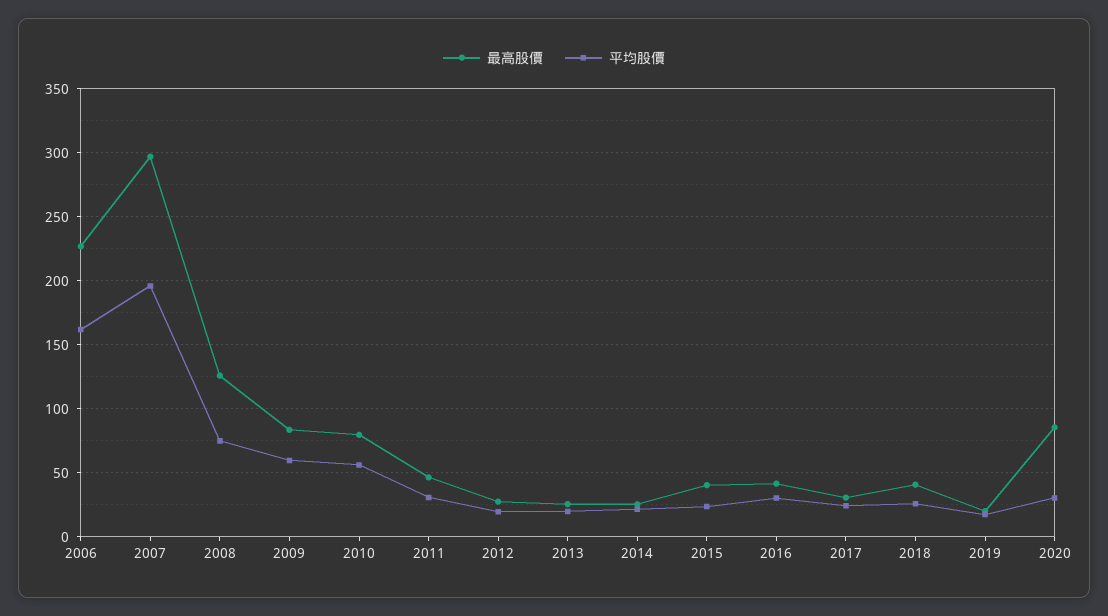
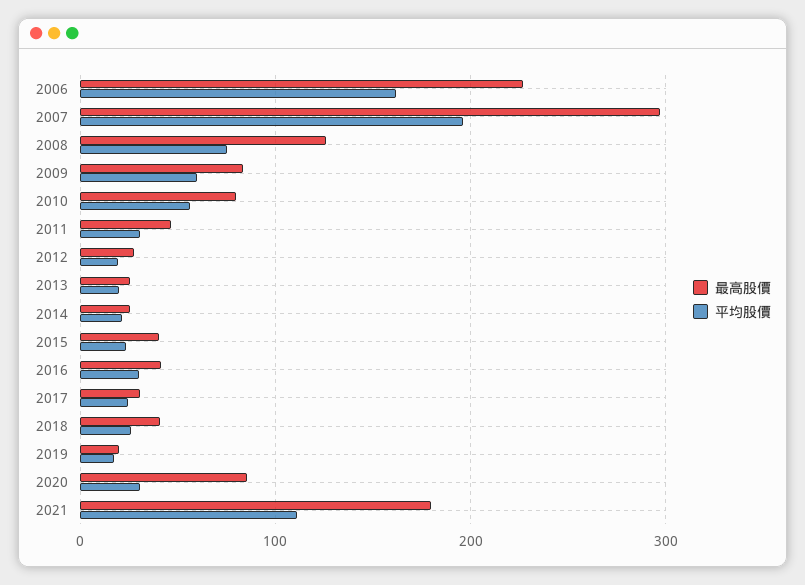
最高股價, 2021: none -> 180
平均股價, 2021: none -> 110

